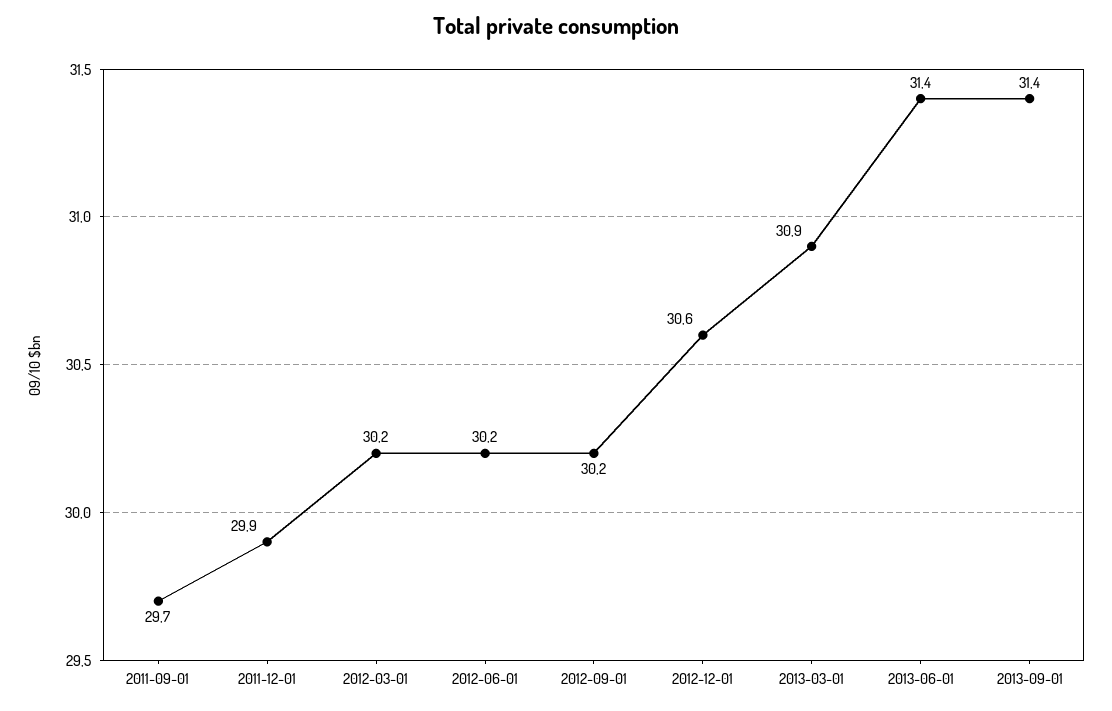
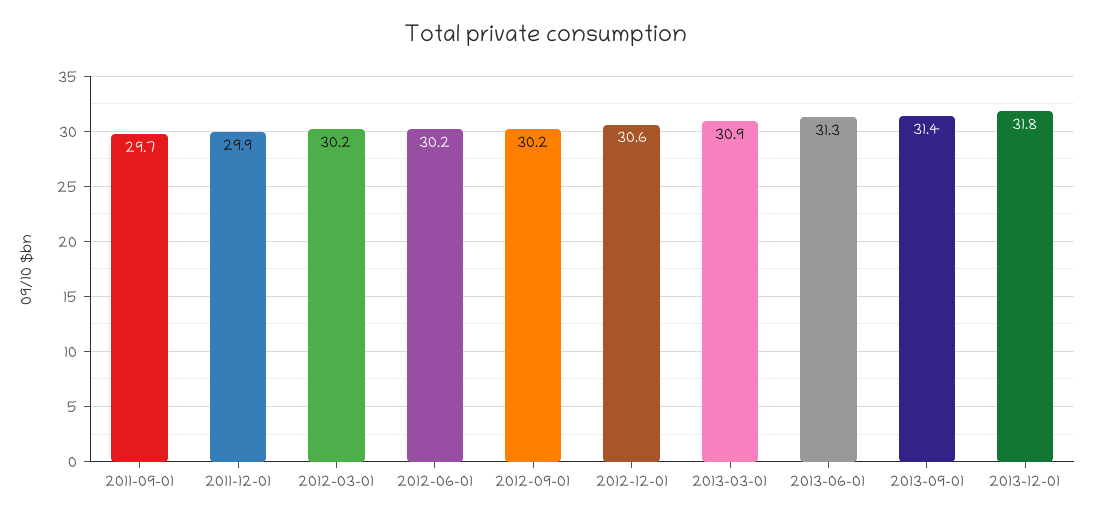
2013-06-01: 31.4 -> 31.3
2013-12-01: none -> 31.8

